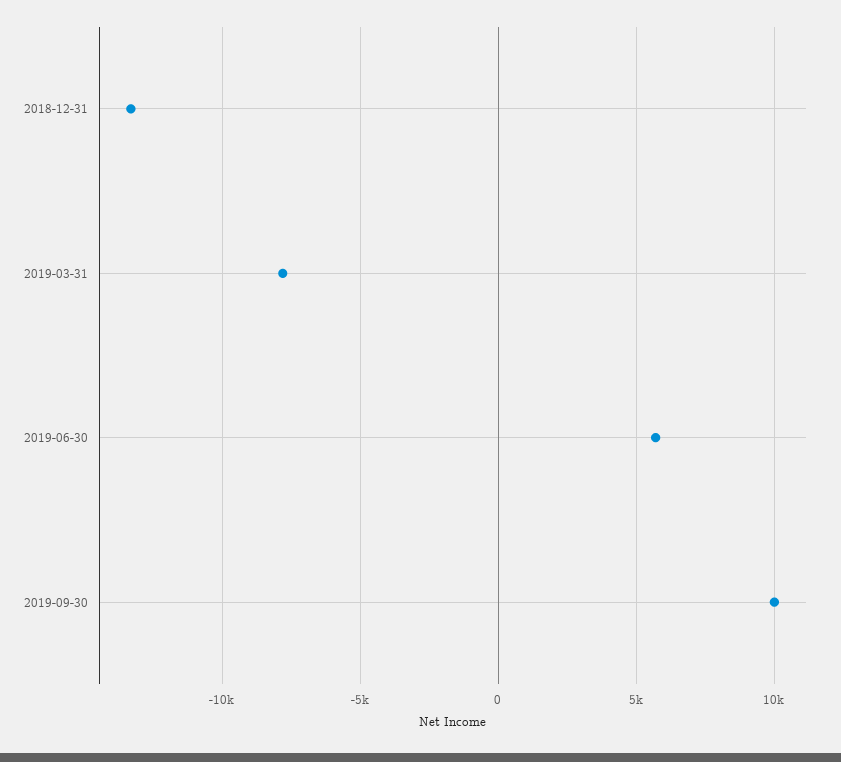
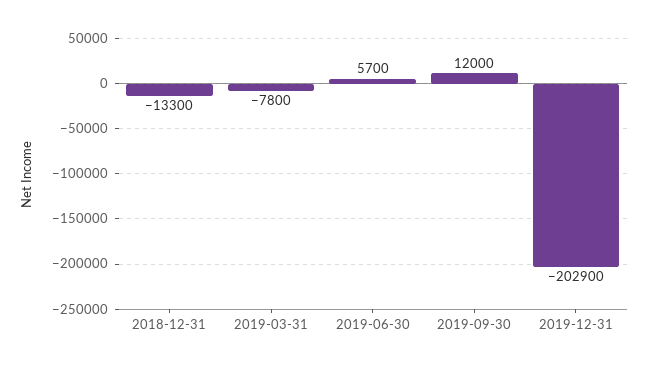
2019-09-30: 10000 -> 12000
2019-12-31: none -> -202900

